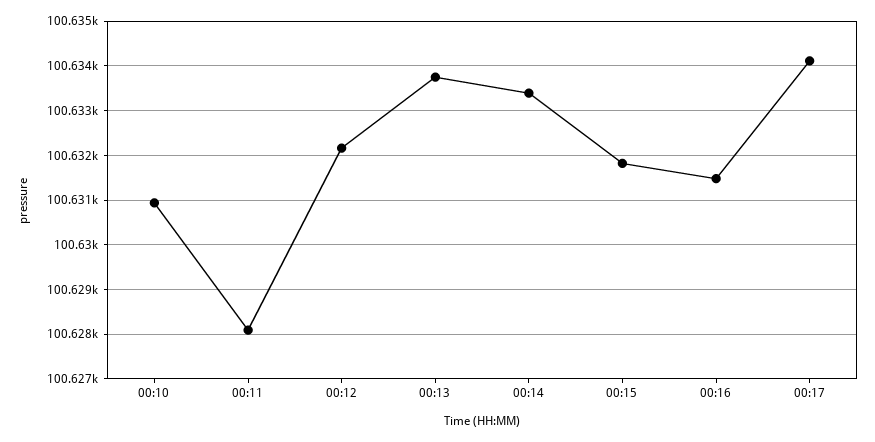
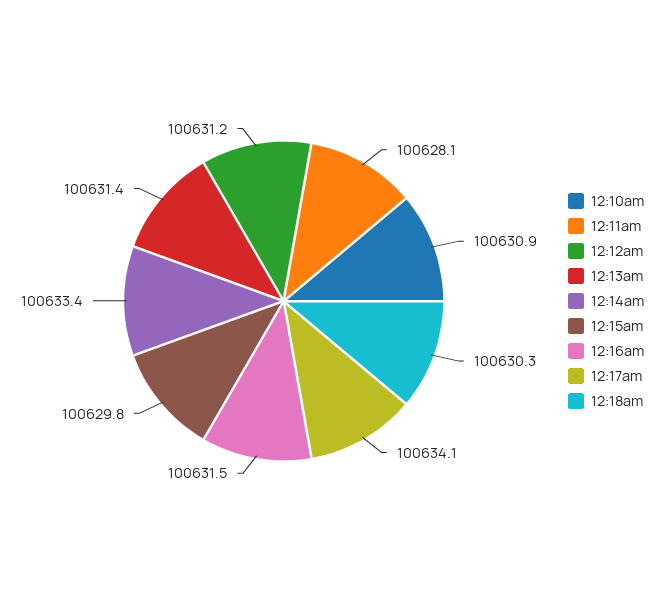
00:12: 100632.2 -> 100631.2
00:13: 100633.8 -> 100631.4
00:15: 100631.8 -> 100629.8
12:18am: none -> 100630.3

